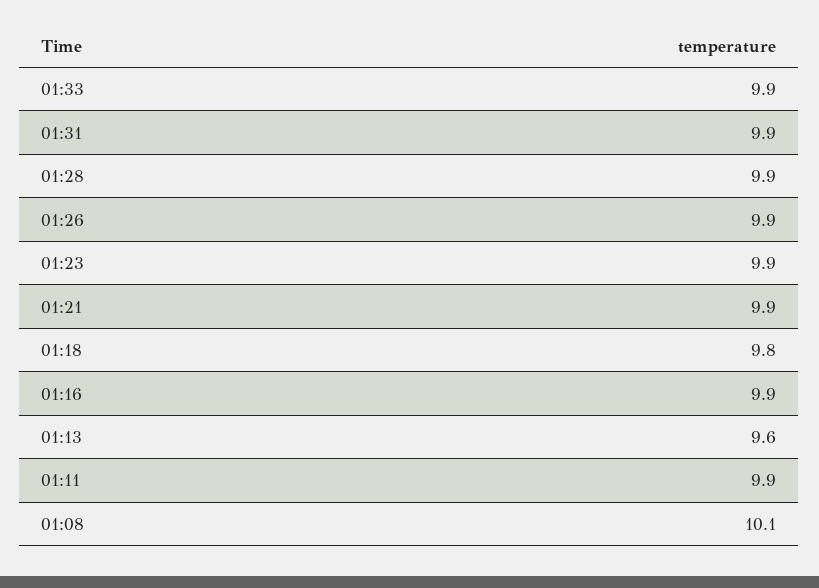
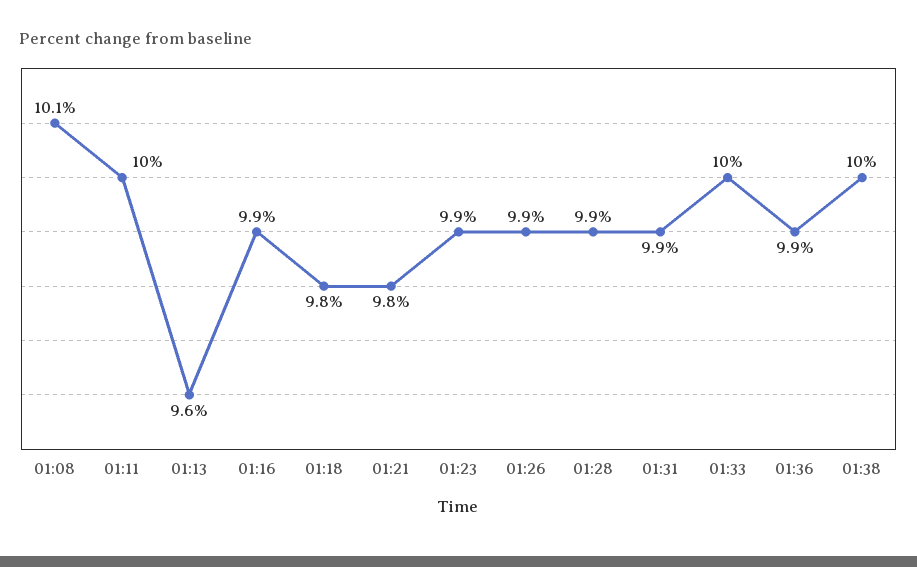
01:33: 9.9 -> 10
01:21: 9.9 -> 9.8
01:11: 9.9 -> 10
01:36: none -> 9.9
01:38: none -> 10

